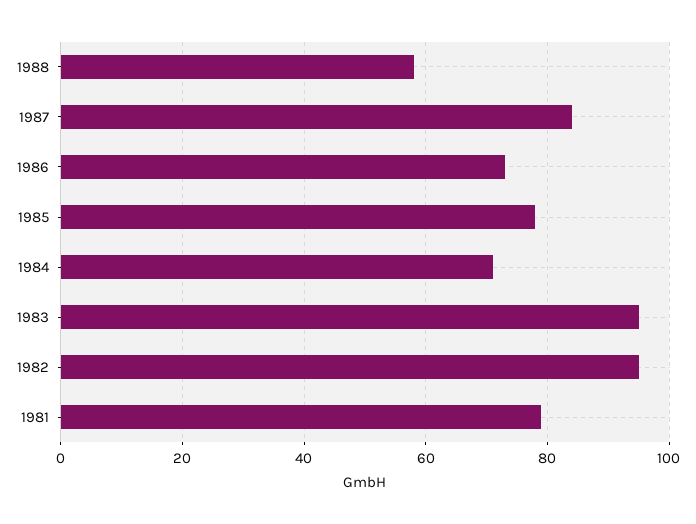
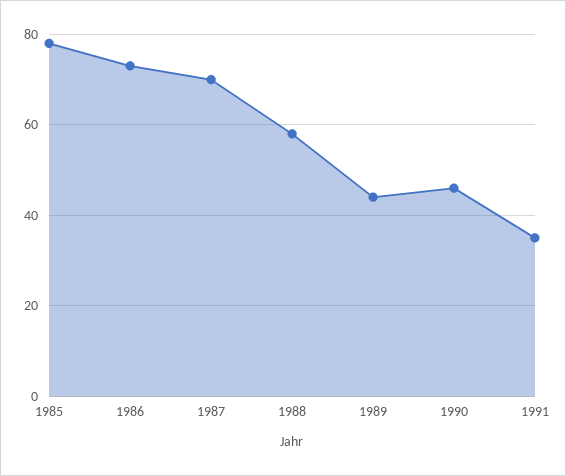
1987: 85 -> 70
1984: 70 -> none
1983: 95 -> none
1982: 95 -> none
1981: 80 -> none
1989: none -> 45
1990: none -> 45
1991: none -> 35

